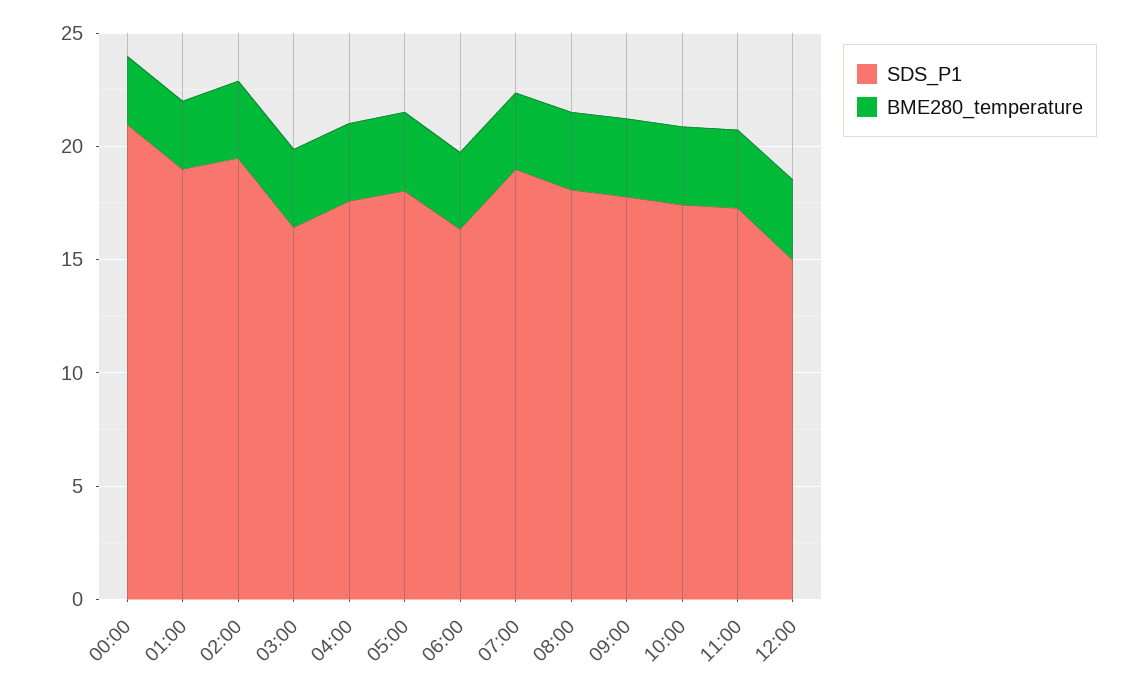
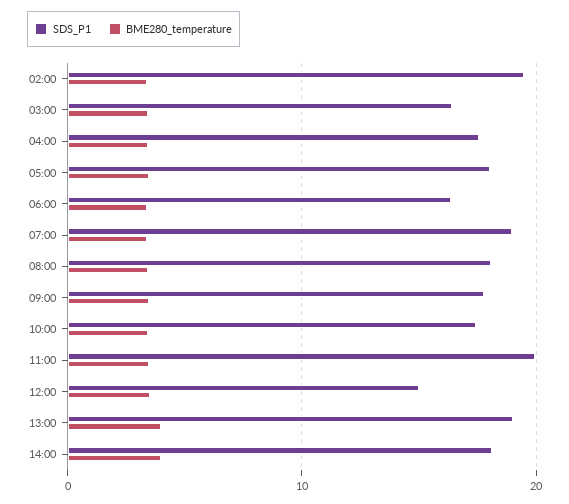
SDS_P1, 00:00: 21 -> none
BME280_temperature, 00:00: 3 -> none
SDS_P1, 01:00: 19 -> none
BME280_temperature, 01:00: 3 -> none
SDS_P1, 11:00: 17 -> 20
SDS_P1, 13:00: none -> 19
BME280_temperature, 13:00: none -> 4
SDS_P1, 14:00: none -> 18
BME280_temperature, 14:00: none -> 4

